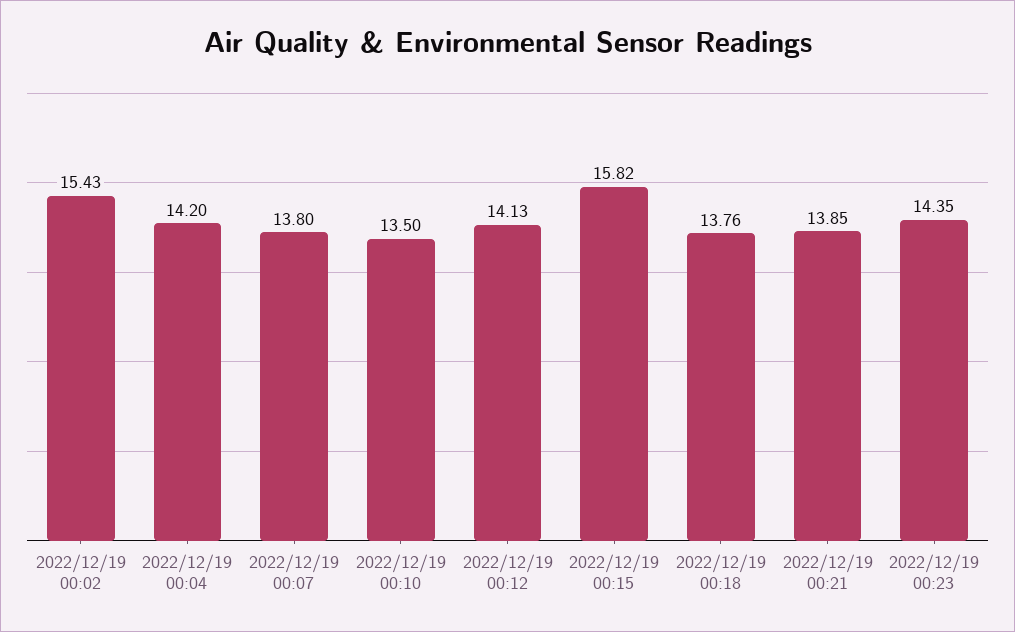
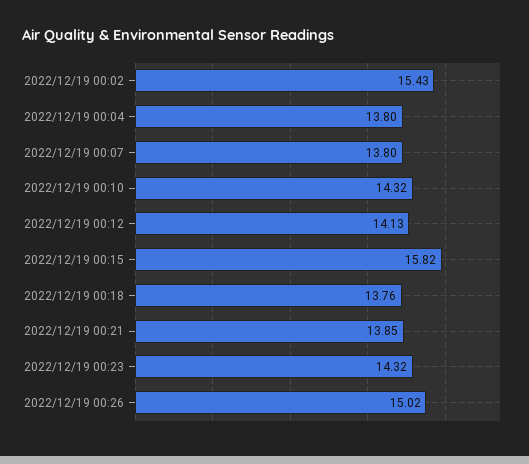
2022/12/19 00:04: 14.2 -> 13.8
2022/12/19 00:10: 13.5 -> 14.32
2022/12/19 00:23: 14.35 -> 14.32
2022/12/19 00:26: none -> 15.02

